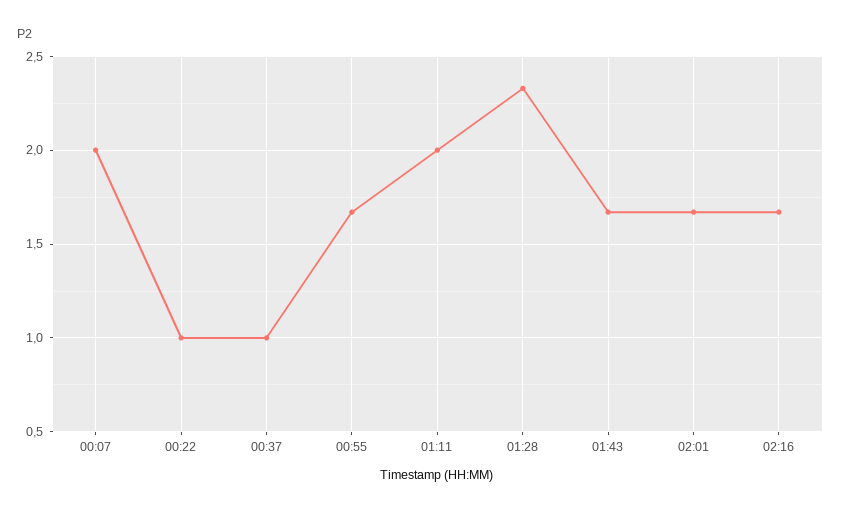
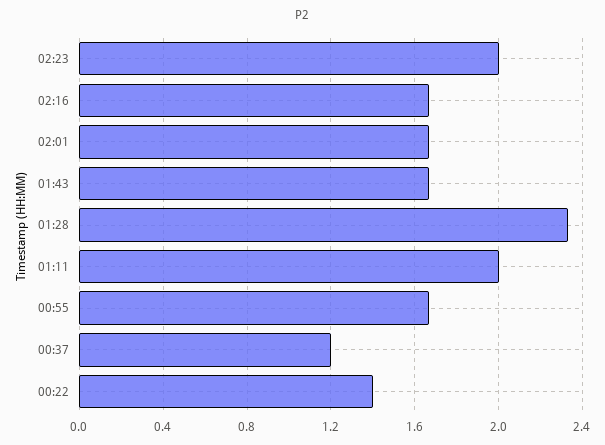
00:07: 2 -> none
00:22: 1 -> 1.4
00:37: 1 -> 1.2
02:23: none -> 2

